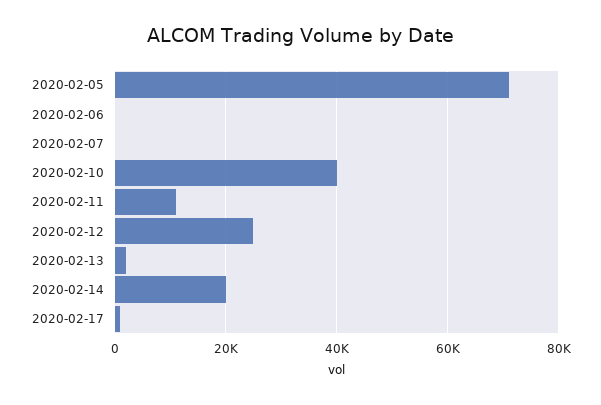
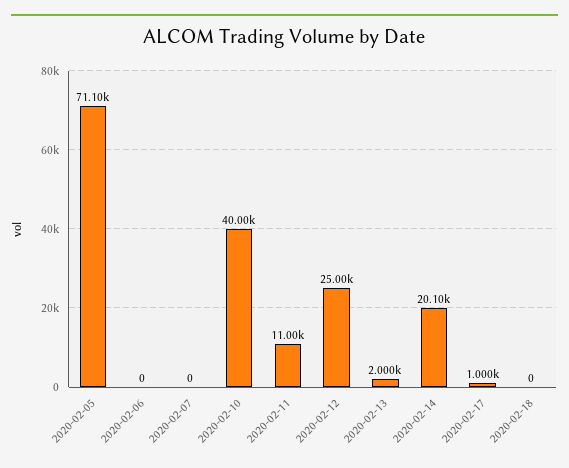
2020-02-18: none -> 0

